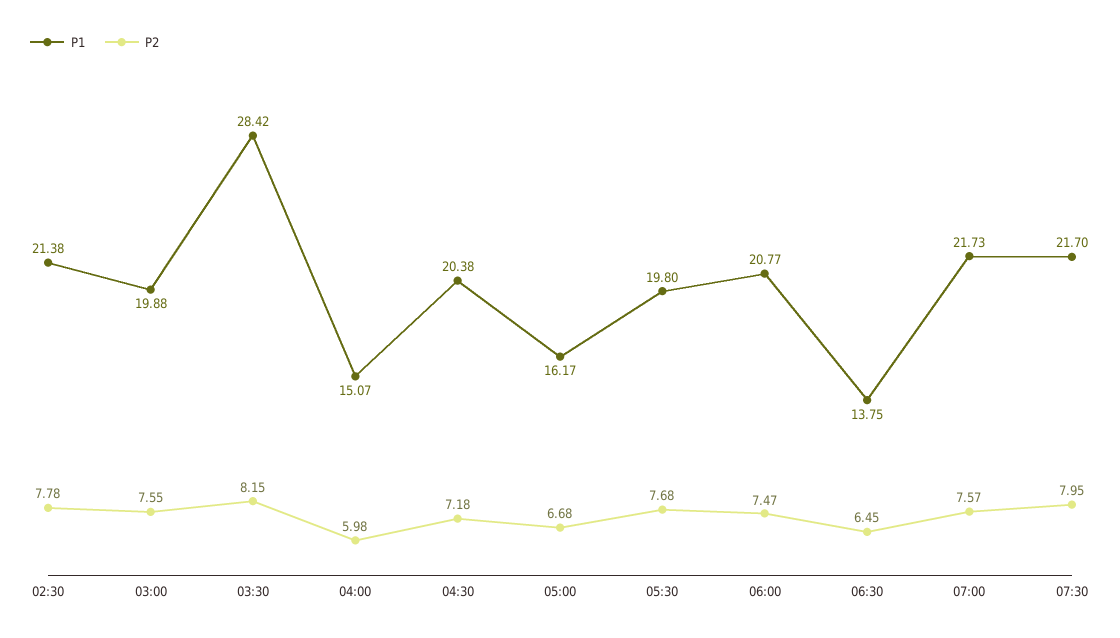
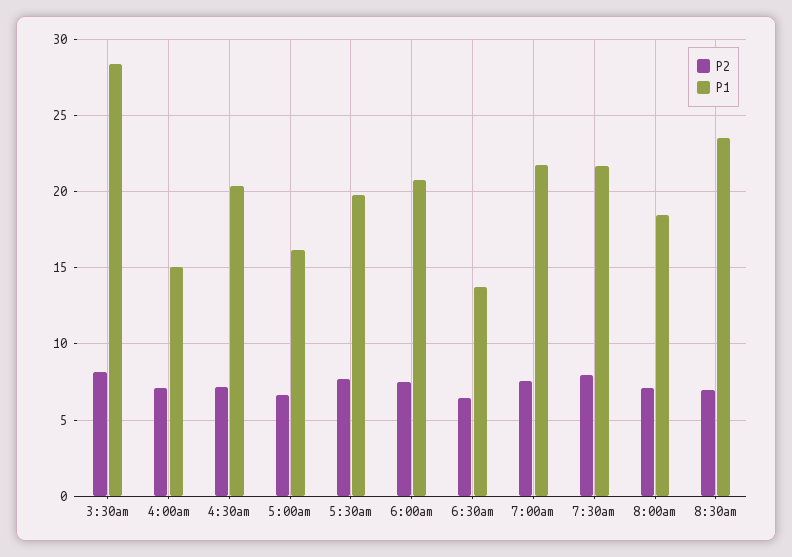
P1, 02:30: 21.38 -> none
P2, 02:30: 7.78 -> none
P1, 03:00: 19.88 -> none
P2, 03:00: 7.55 -> none
P2, 04:00: 5.98 -> 7
P2, 8:00am: none -> 7
P1, 8:00am: none -> 18.5
P2, 8:30am: none -> 7
P1, 8:30am: none -> 23.5

